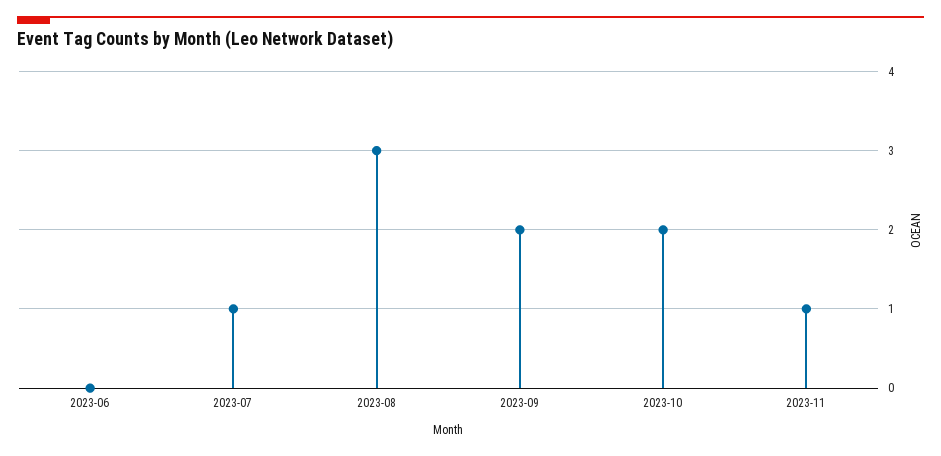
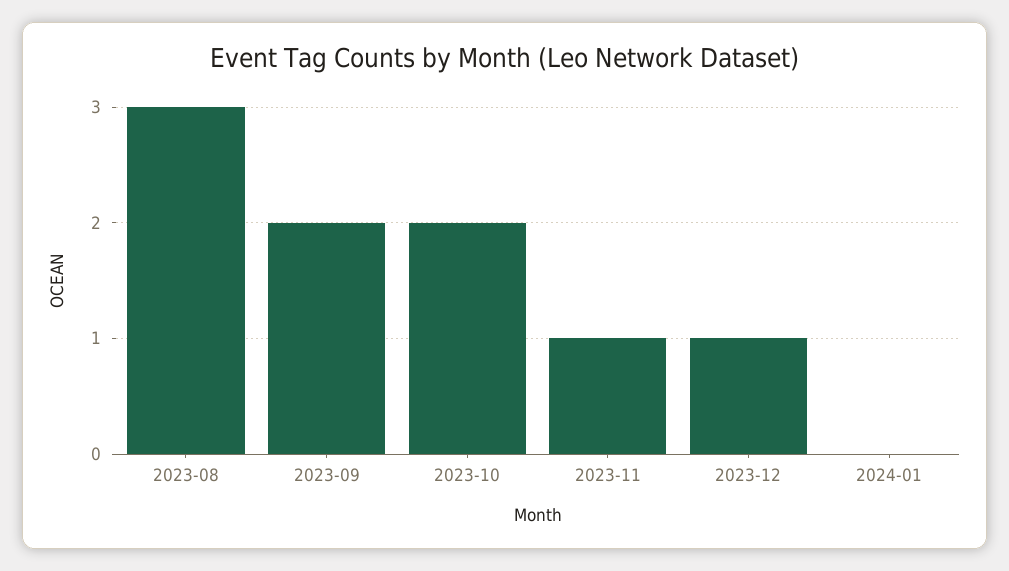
2023-06: 0 -> none
2023-07: 1 -> none
2023-12: none -> 1
2024-01: none -> 0

